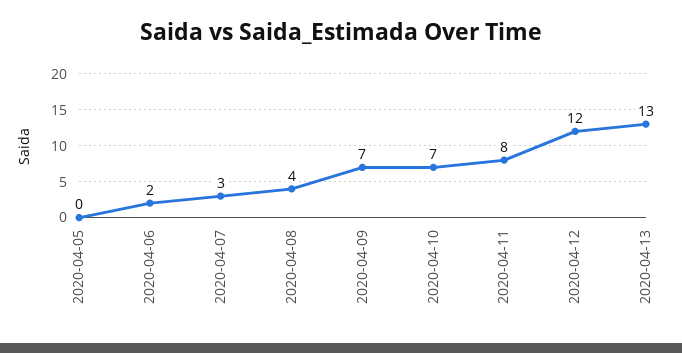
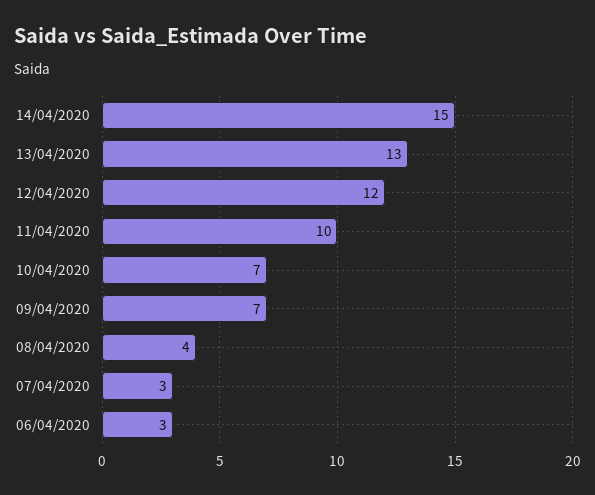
2020-04-05: 0 -> none
2020-04-06: 2 -> 3
2020-04-11: 8 -> 10
14/04/2020: none -> 15

